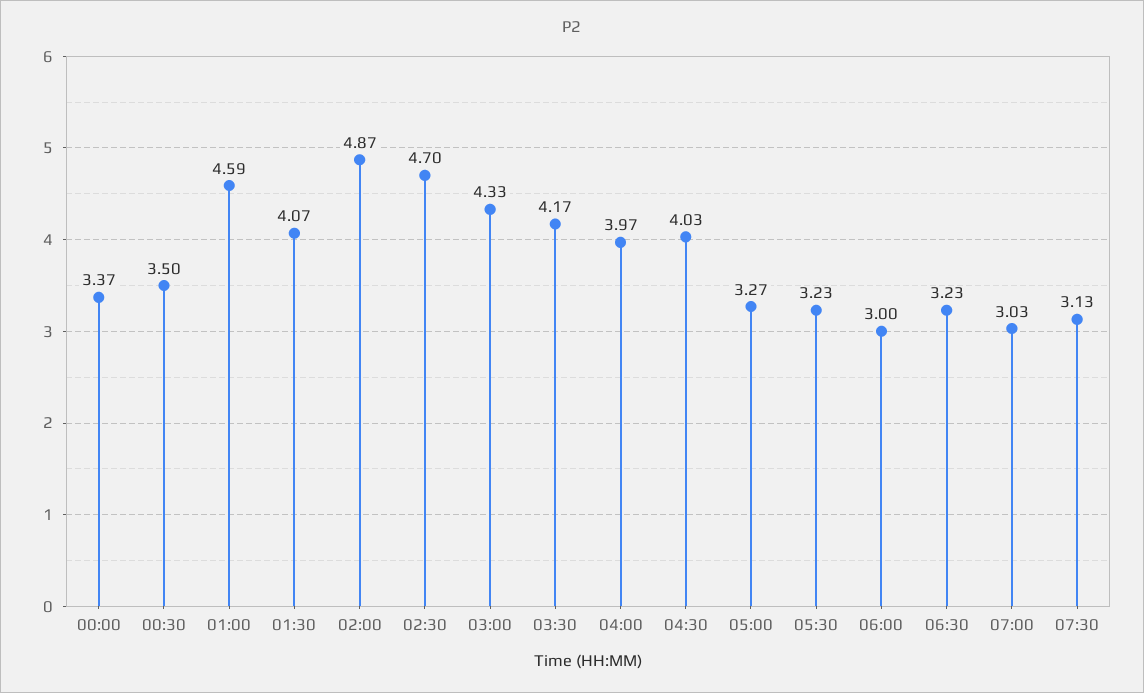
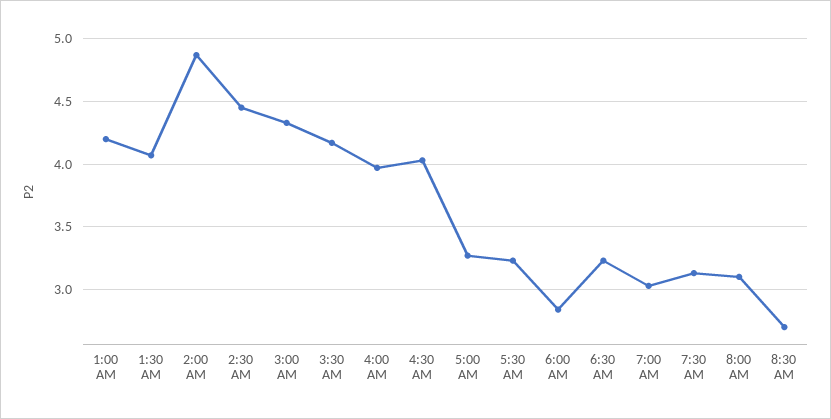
00:00: 3.37 -> none
00:30: 3.5 -> none
01:00: 4.59 -> 4.2
02:30: 4.7 -> 4.45
06:00: 3 -> 2.85
8:00 AM: none -> 3.1
8:30 AM: none -> 2.7

